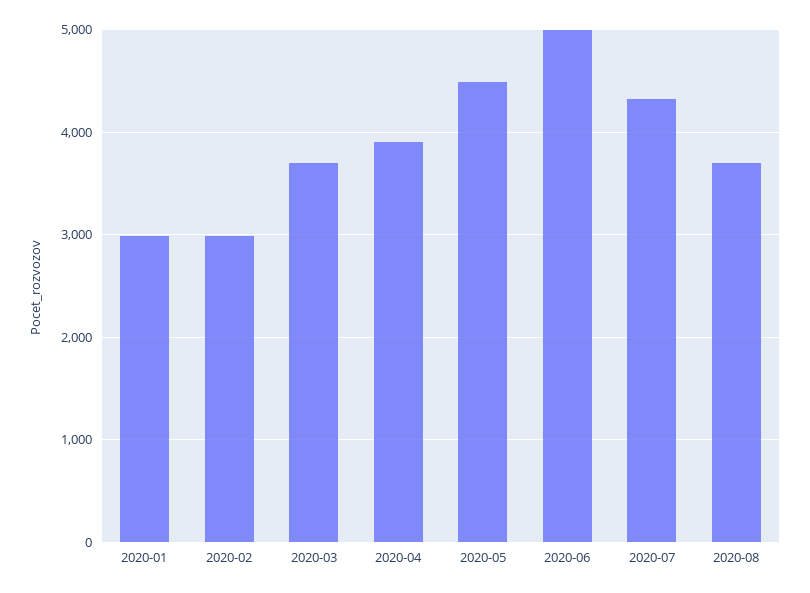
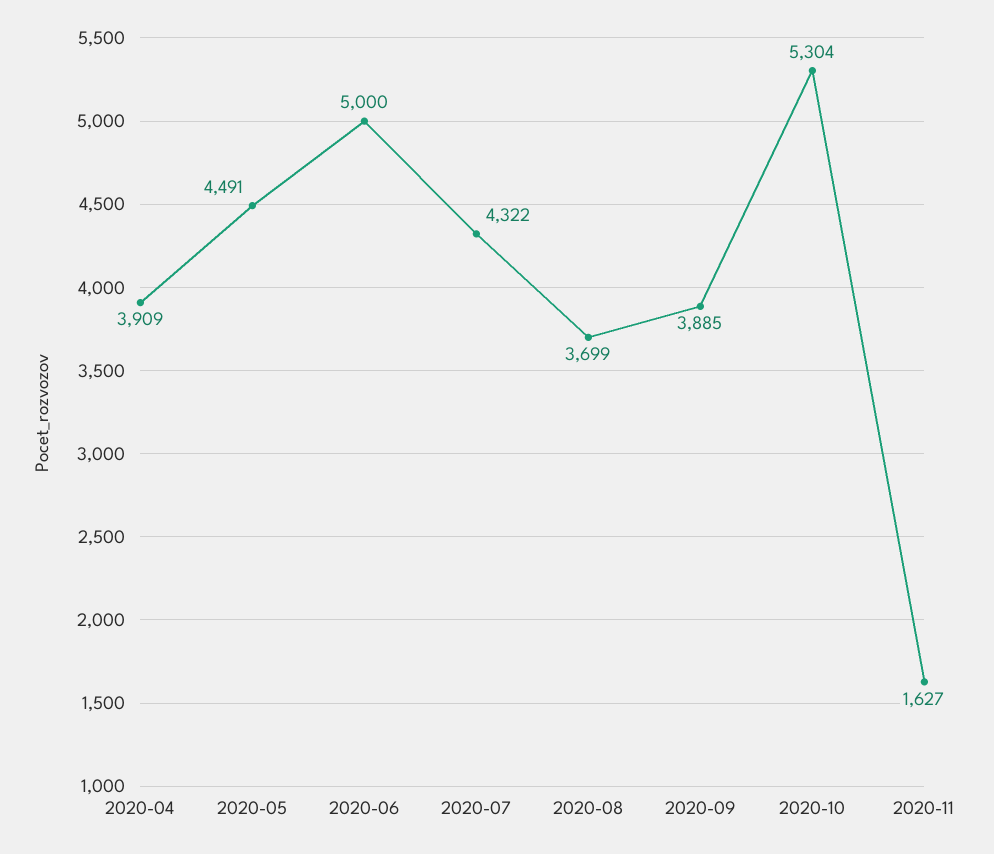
2020-01: 3000 -> none
2020-02: 3000 -> none
2020-03: 3700 -> none
2020-09: none -> 3885
2020-10: none -> 5304
2020-11: none -> 1627

